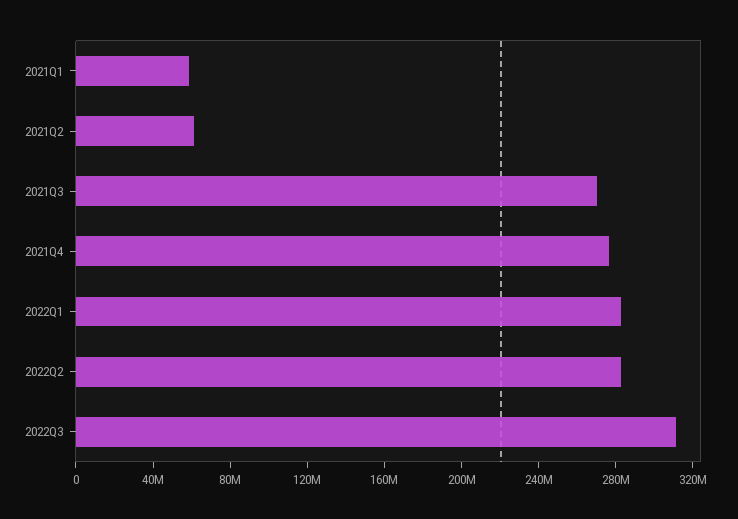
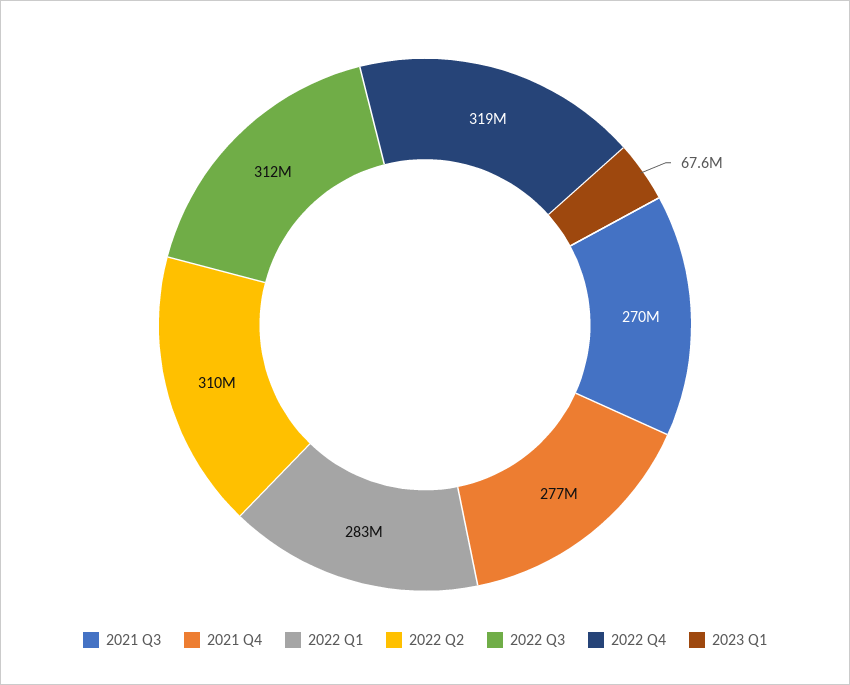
2021Q1: 60000000 -> none
2021Q2: 60000000 -> none
2022Q2: 280000000 -> 310000000
2022 Q4: none -> 319000000
2023 Q1: none -> 67600000

